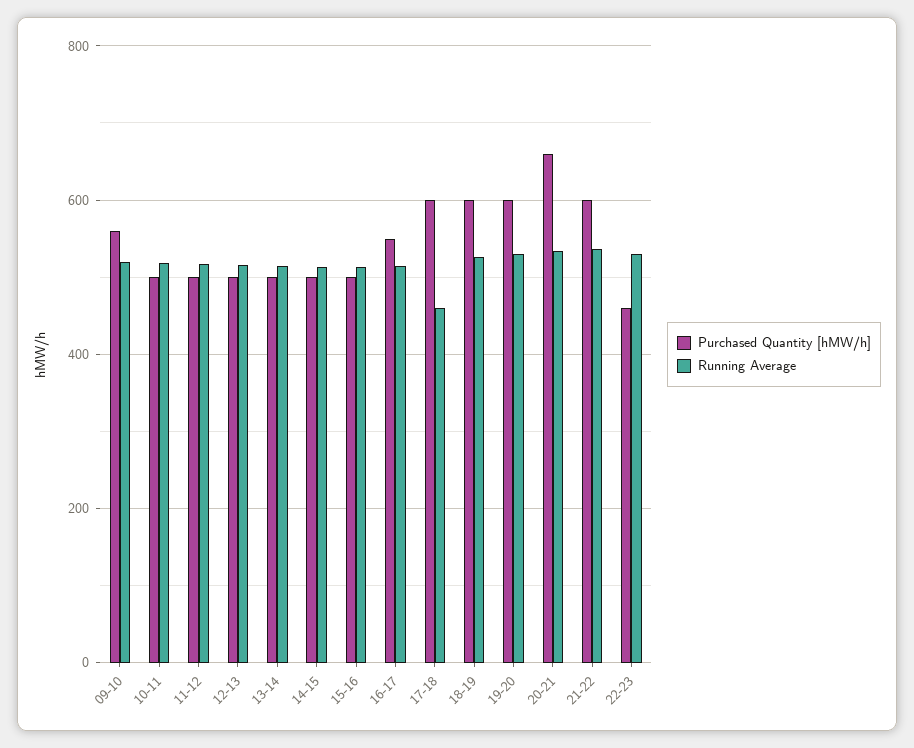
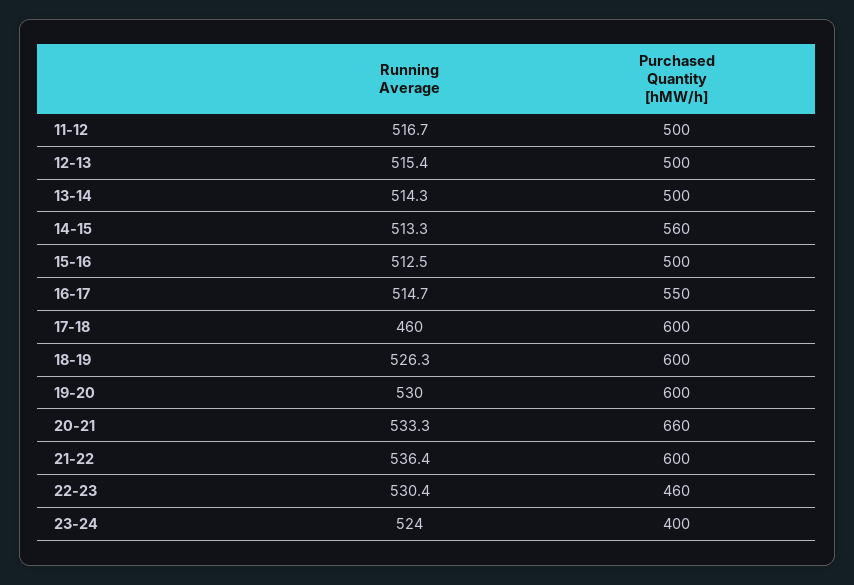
Purchased Quantity [hMW/h], 09-10: 560 -> none
Running Average, 09-10: 520 -> none
Purchased Quantity [hMW/h], 10-11: 500 -> none
Running Average, 10-11: 520 -> none
Purchased Quantity [hMW/h], 14-15: 500 -> 560
Running Average, 23-24: none -> 524
Purchased Quantity [hMW/h], 23-24: none -> 400

